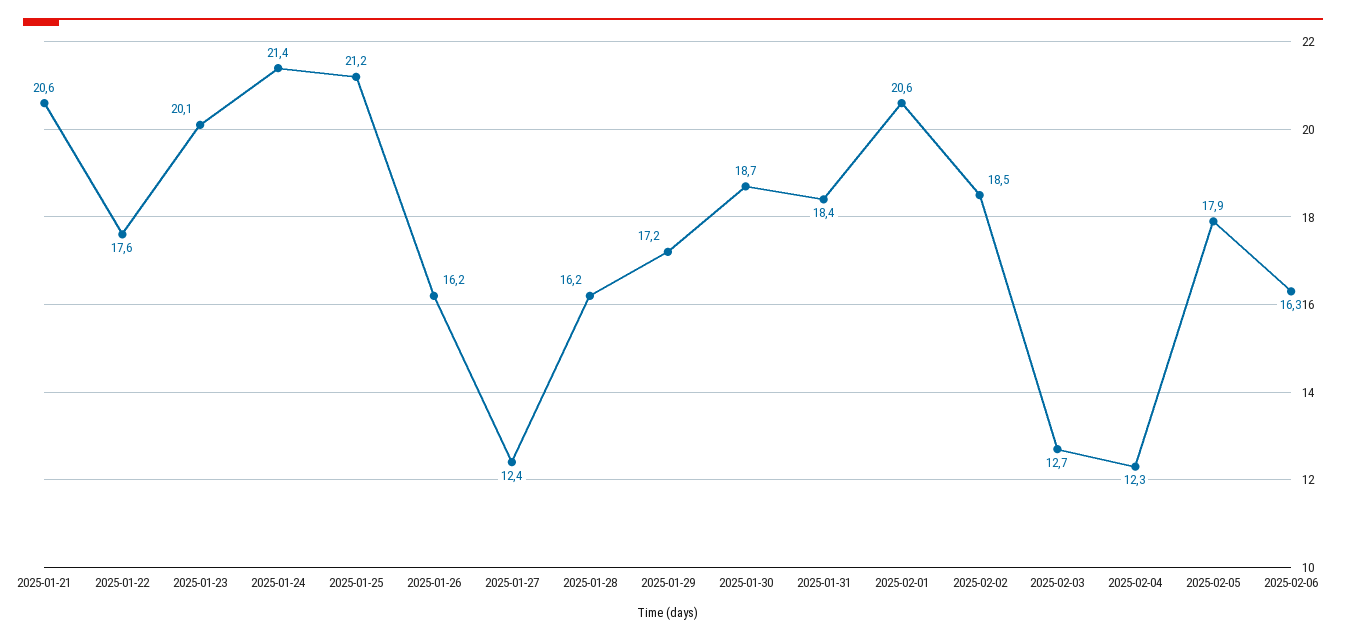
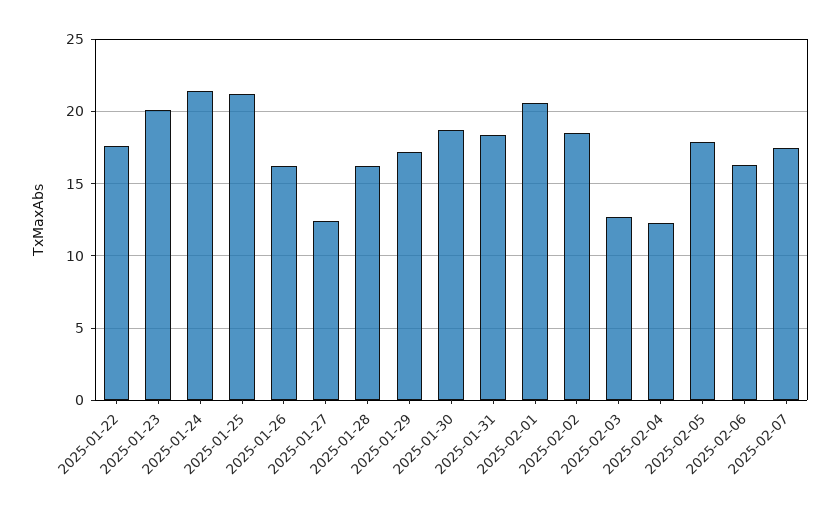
2025-01-21: 20.6 -> none
2025-02-07: none -> 17.5

